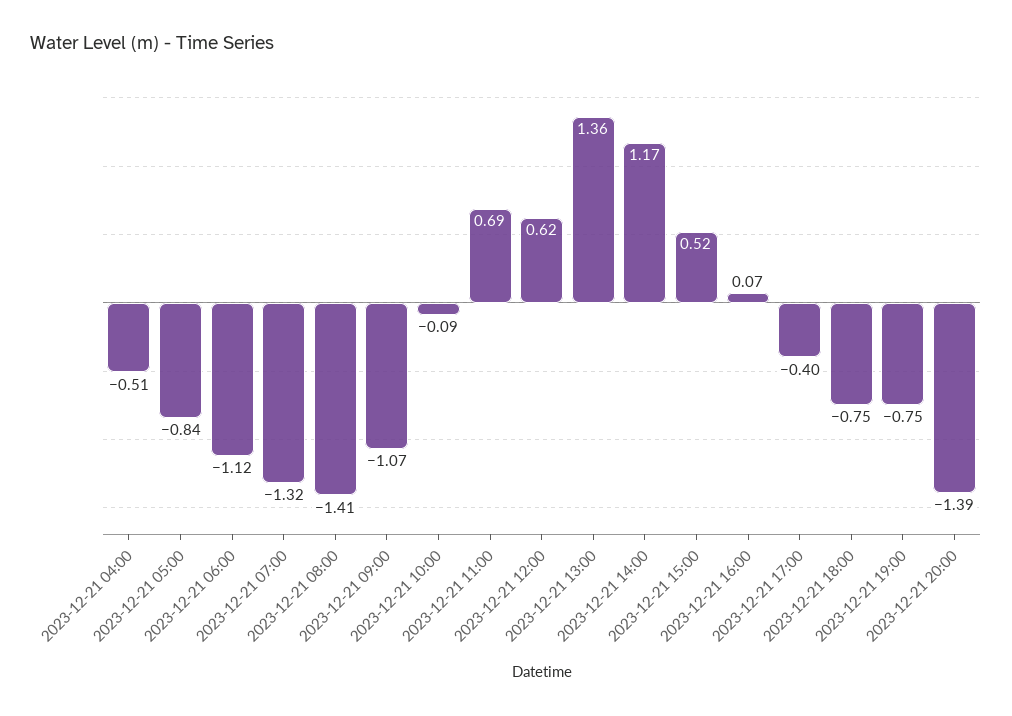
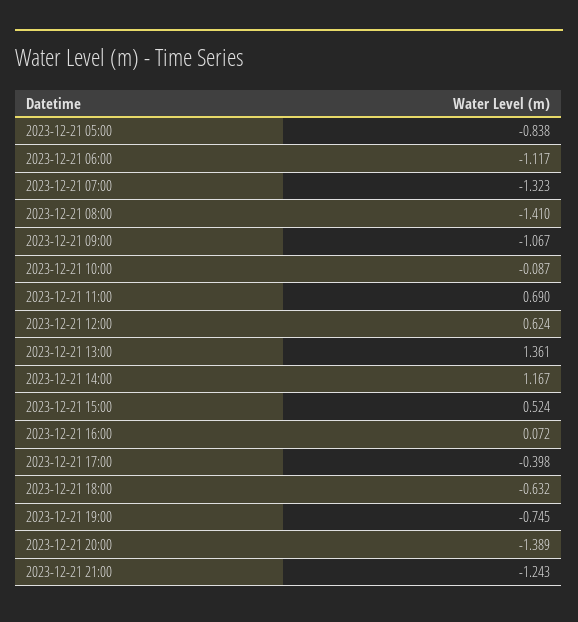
2023-12-21 04:00: -0.51 -> none
2023-12-21 18:00: -0.75 -> -0.632
2023-12-21 21:00: none -> -1.243

